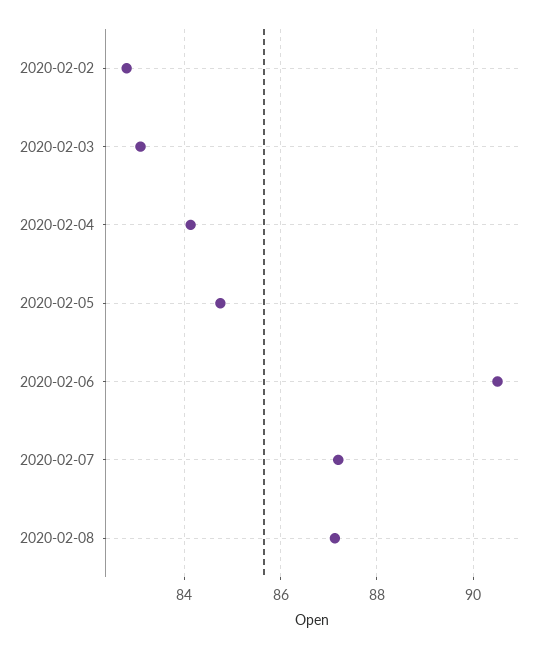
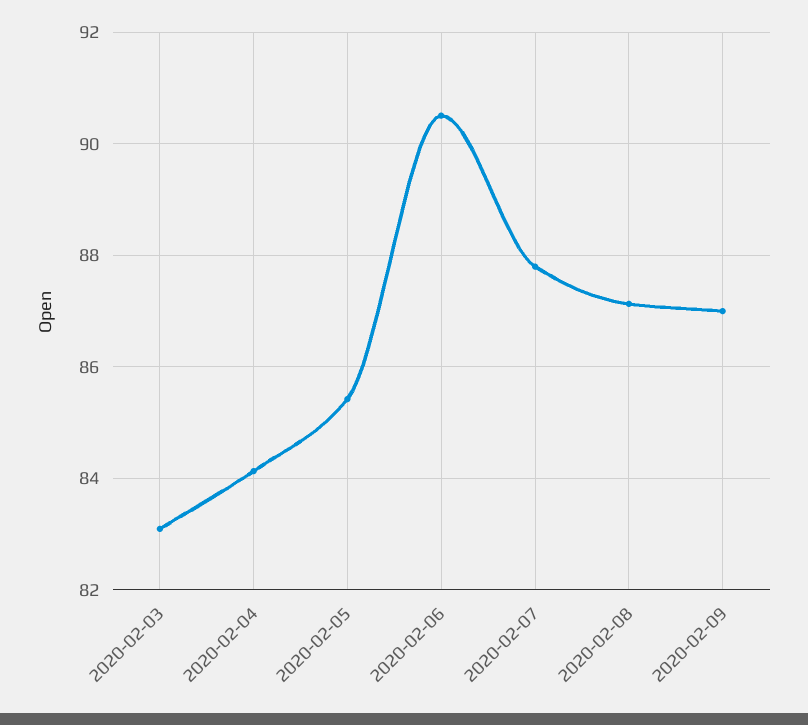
2020-02-02: 82.8 -> none
2020-02-05: 84.8 -> 85.4
2020-02-07: 87.2 -> 87.8
2020-02-09: none -> 87

